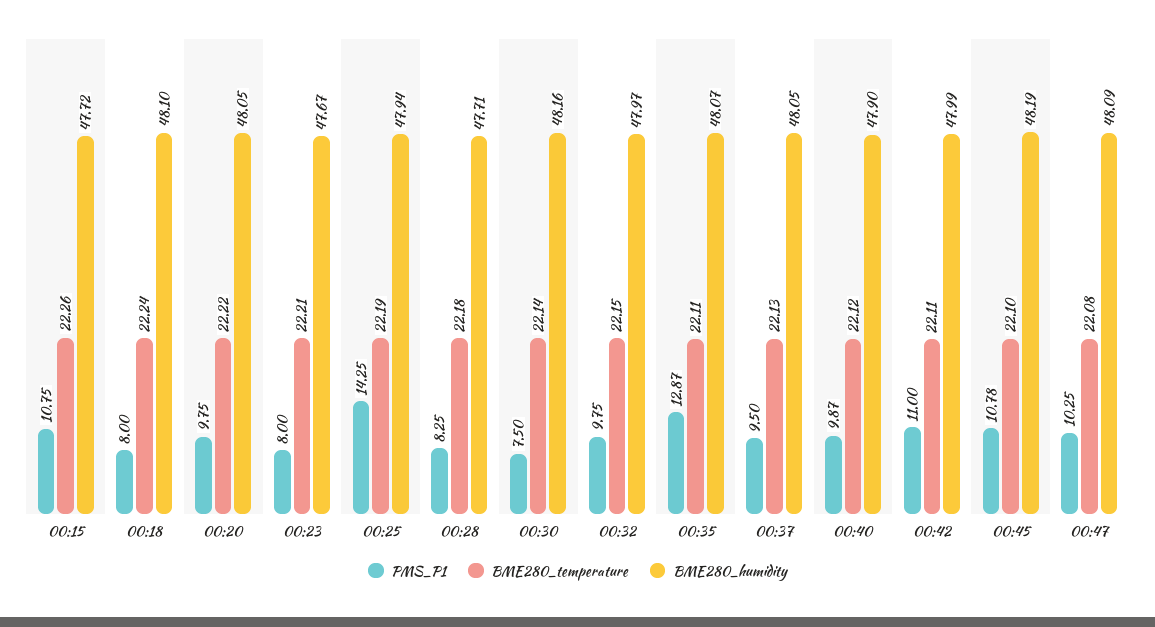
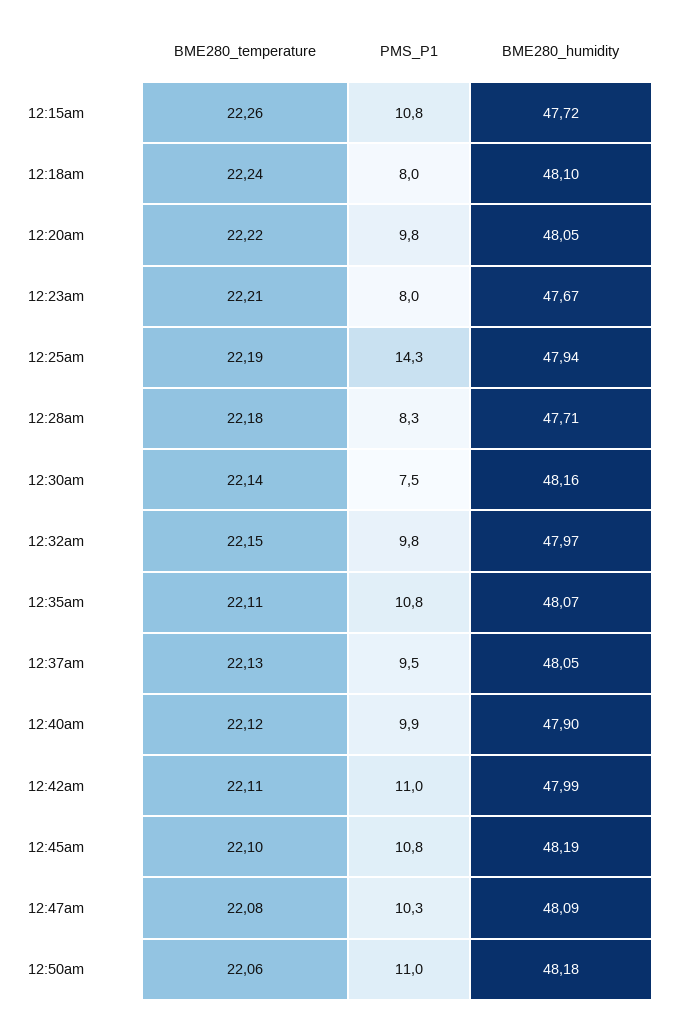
PMS_P1, 00:35: 12.87 -> 10.8
BME280_temperature, 12:50am: none -> 22.06
PMS_P1, 12:50am: none -> 11
BME280_humidity, 12:50am: none -> 48.18

